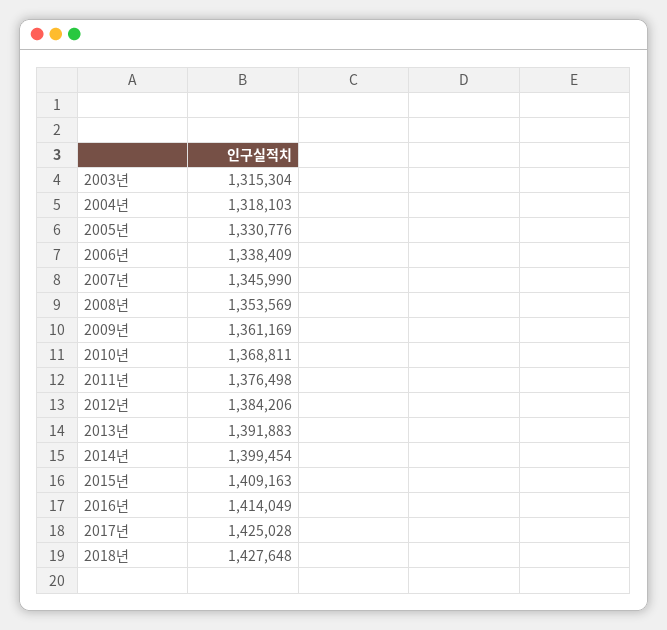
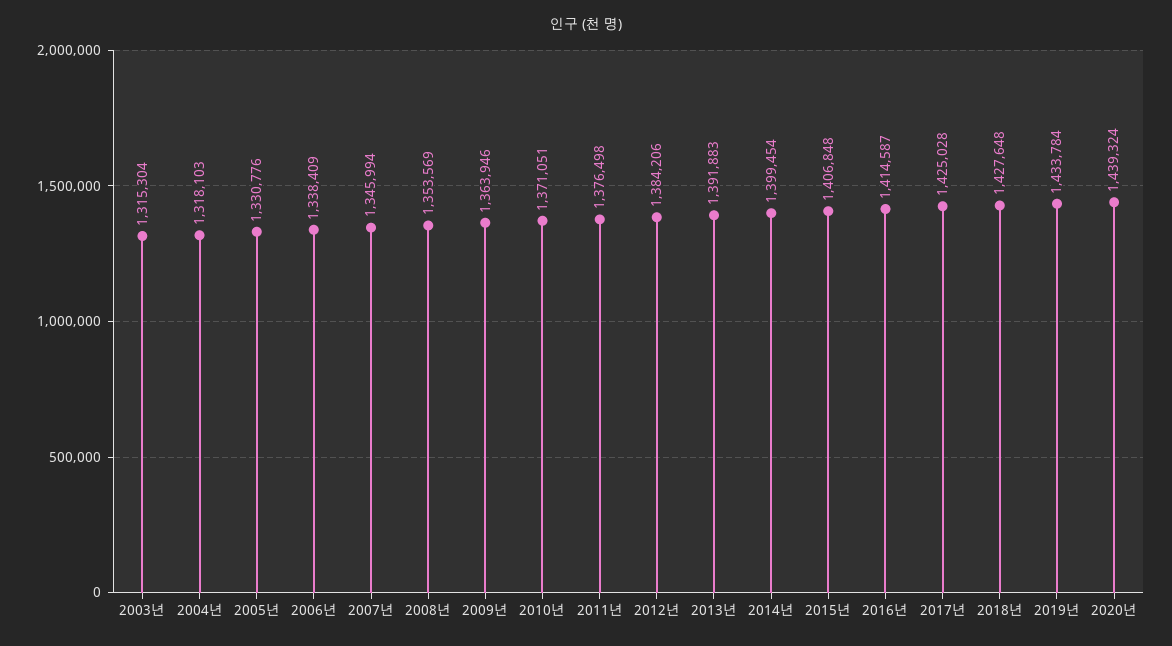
2007년: 1345990 -> 1345994
2009년: 1361169 -> 1363946
2010년: 1368811 -> 1371051
2015년: 1409163 -> 1406848
2016년: 1414049 -> 1414587
2019년: none -> 1433784
2020년: none -> 1439324

